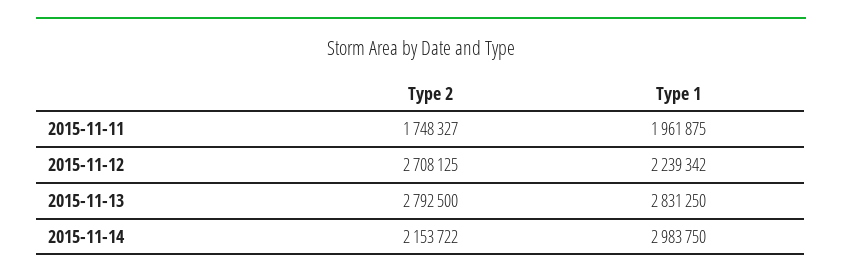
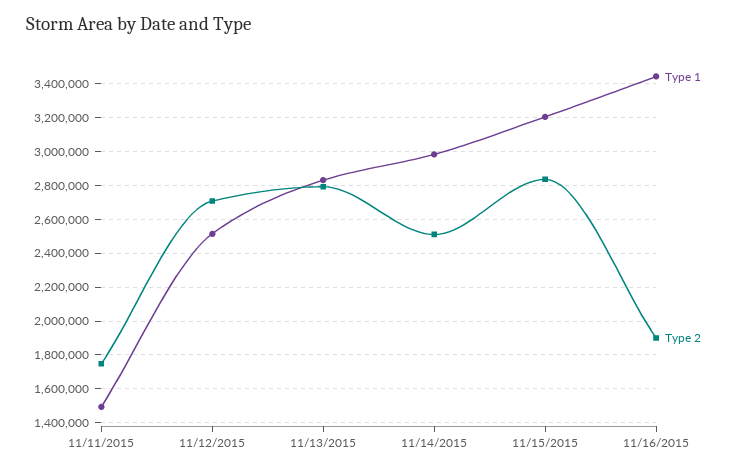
Type 1, 2015-11-11: 1961875 -> 1500000
Type 1, 2015-11-12: 2239342 -> 2500000
Type 2, 2015-11-14: 2153722 -> 2500000
Type 1, 11/15/2015: none -> 3200000
Type 2, 11/15/2015: none -> 2850000
Type 1, 11/16/2015: none -> 3450000
Type 2, 11/16/2015: none -> 1900000

